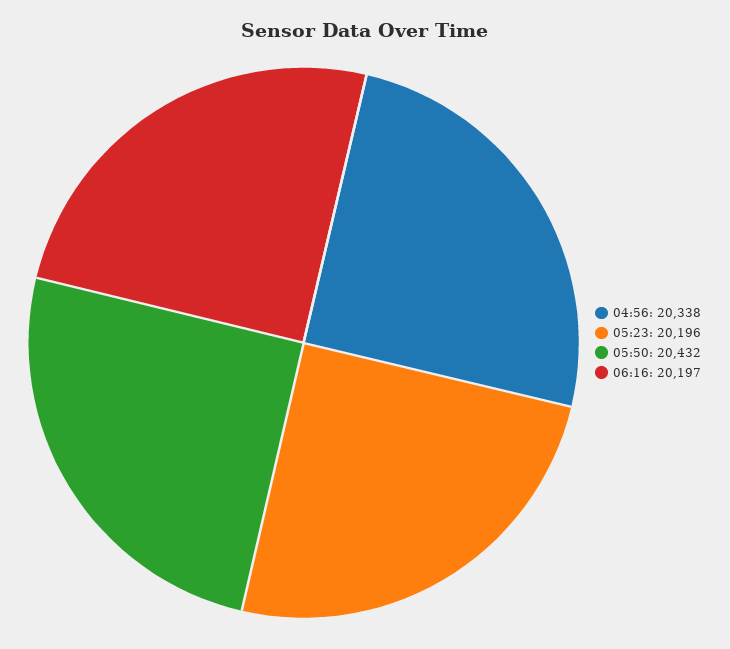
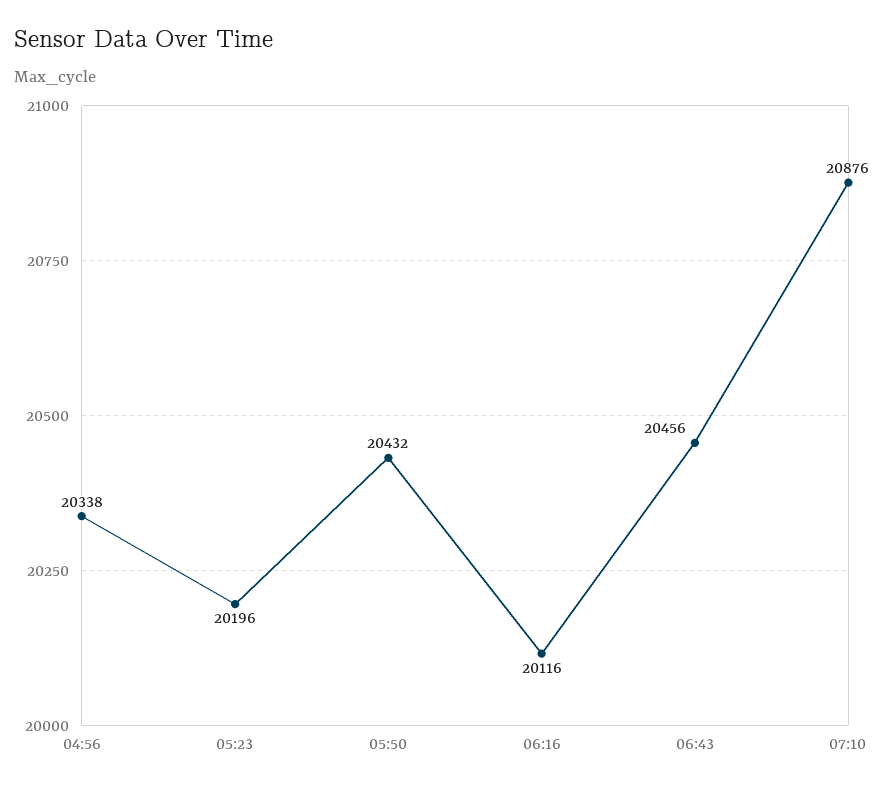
06:16: 20197 -> 20116
06:43: none -> 20456
07:10: none -> 20876

